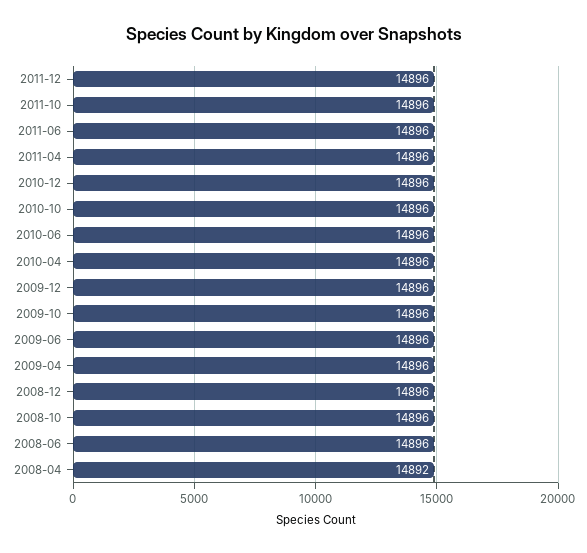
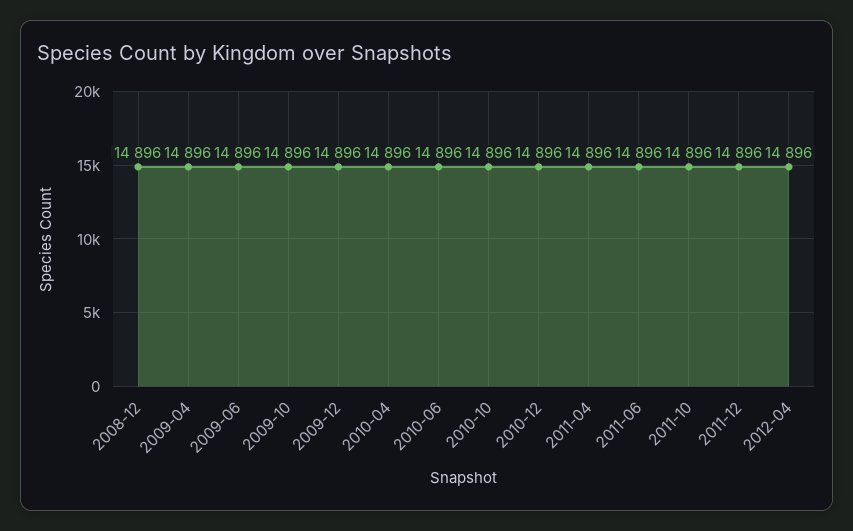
2008-10: 14896 -> none
2008-06: 14896 -> none
2008-04: 14892 -> none
2012-04: none -> 14896

